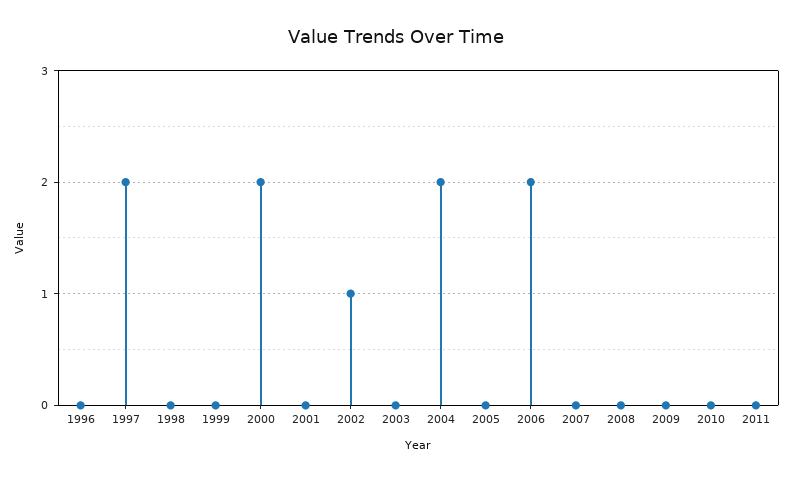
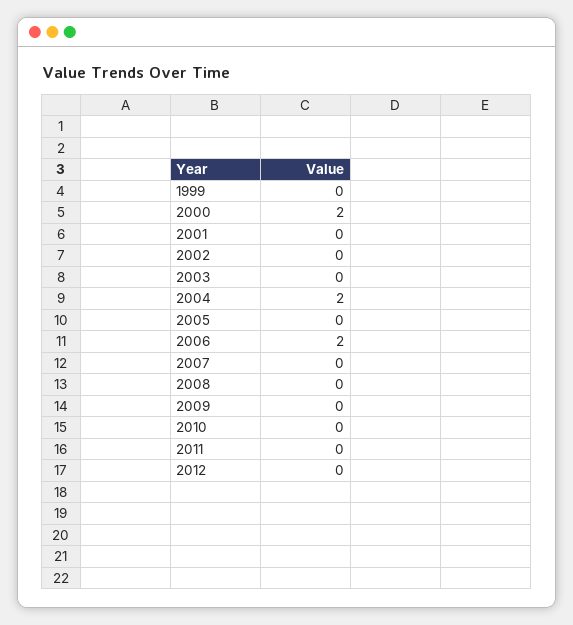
1996: 0 -> none
1997: 2 -> none
1998: 0 -> none
2002: 1 -> 0
2012: none -> 0

